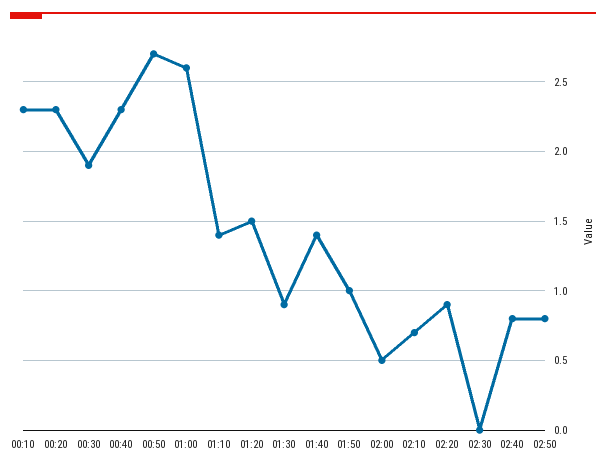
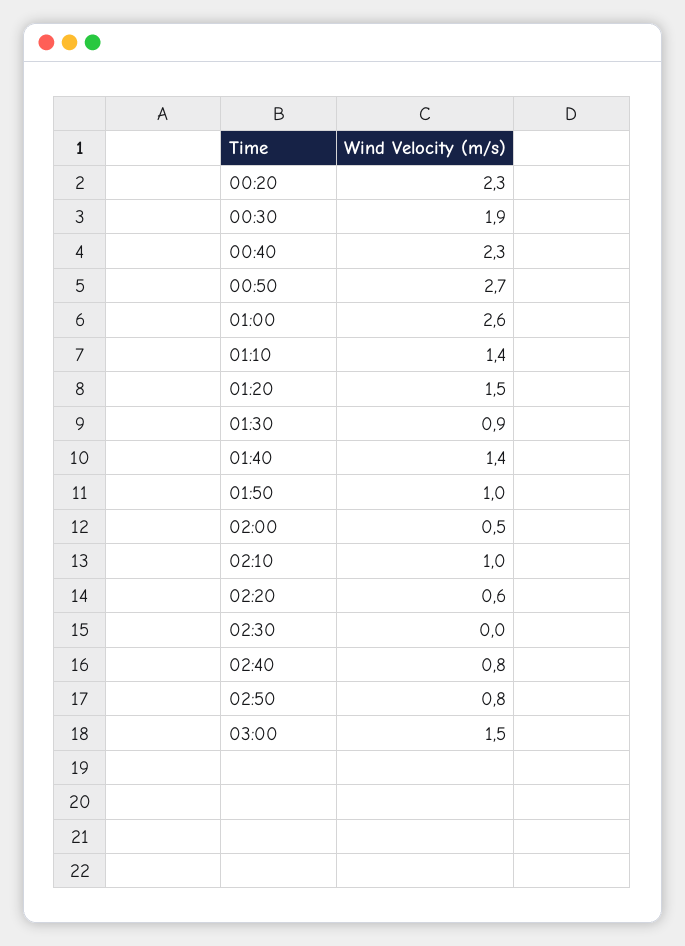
00:10: 2.3 -> none
02:10: 0.7 -> 1
02:20: 0.9 -> 0.6
03:00: none -> 1.5

